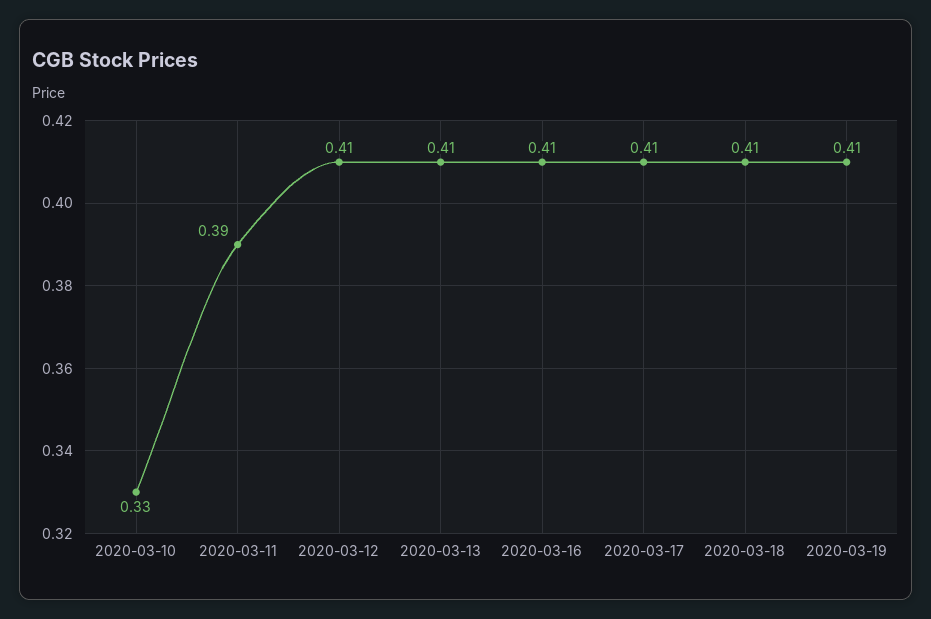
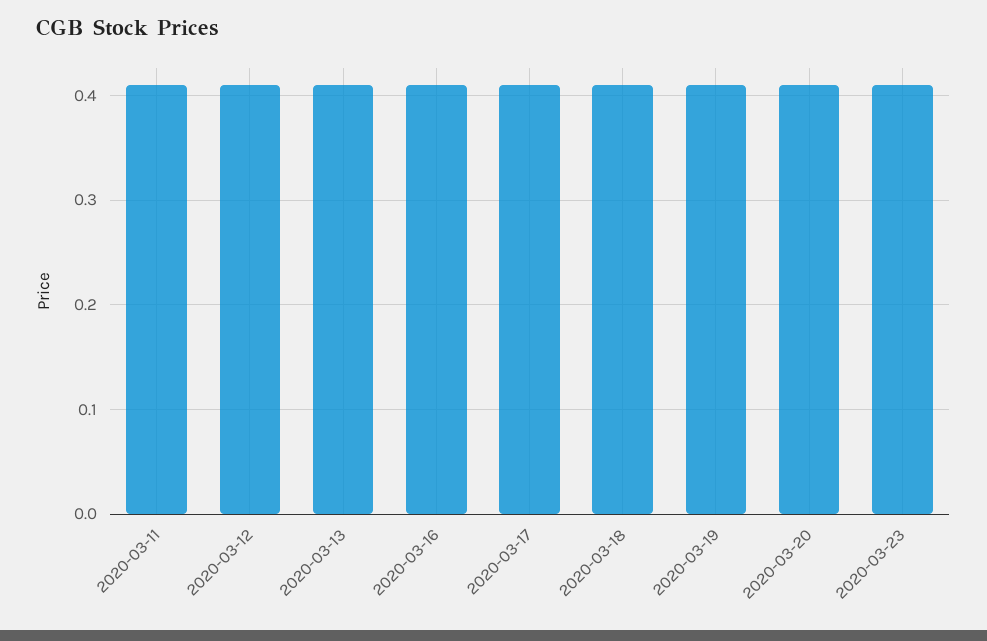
2020-03-10: 0.33 -> none
2020-03-11: 0.39 -> 0.41
2020-03-20: none -> 0.41
2020-03-23: none -> 0.41

